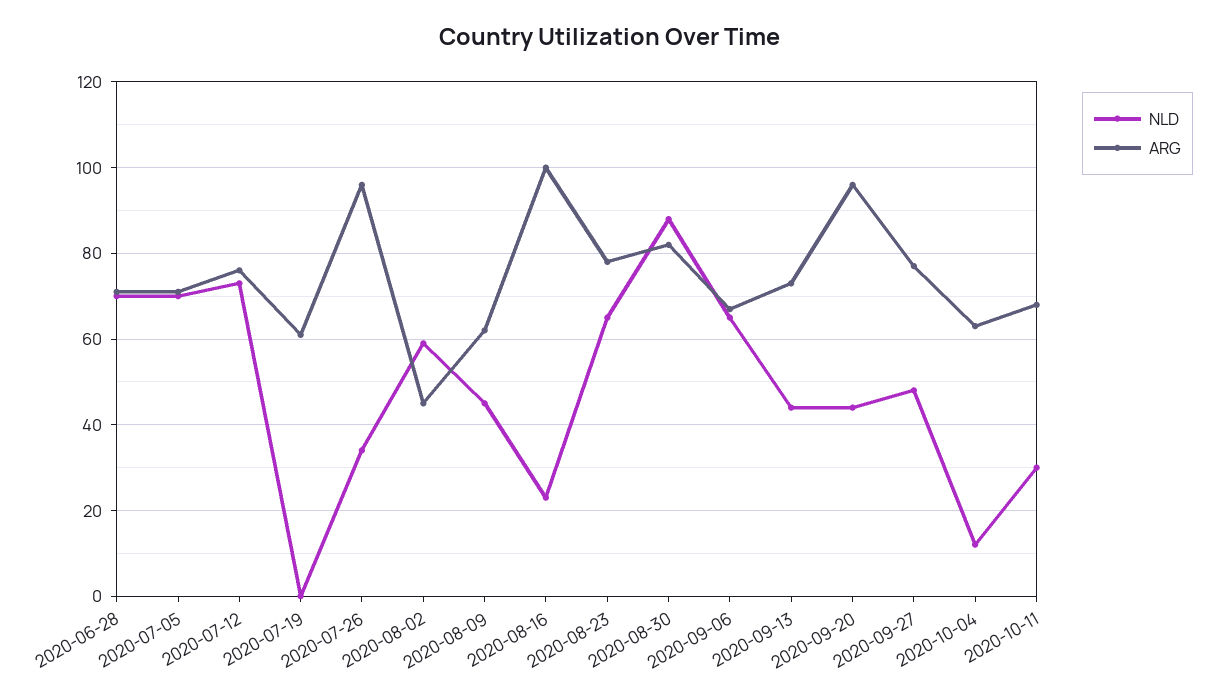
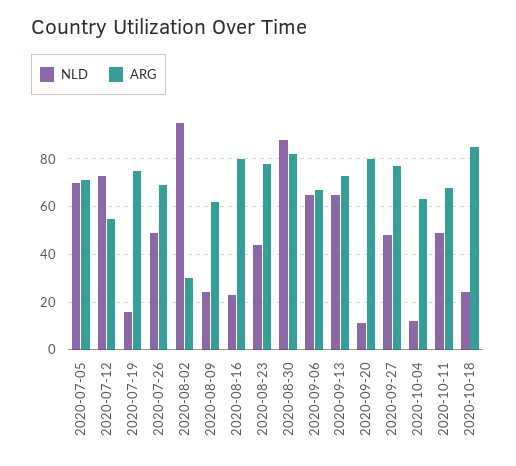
NLD, 2020-06-28: 70 -> none
ARG, 2020-06-28: 70 -> none
ARG, 2020-07-12: 75 -> 55
NLD, 2020-07-19: 0 -> 15
ARG, 2020-07-19: 60 -> 75
NLD, 2020-07-26: 35 -> 50
ARG, 2020-07-26: 95 -> 70
NLD, 2020-08-02: 60 -> 95
ARG, 2020-08-02: 45 -> 30
NLD, 2020-08-09: 45 -> 25
ARG, 2020-08-16: 100 -> 80
NLD, 2020-08-23: 65 -> 45
NLD, 2020-09-13: 45 -> 65
NLD, 2020-09-20: 45 -> 10
ARG, 2020-09-20: 95 -> 80
NLD, 2020-10-11: 30 -> 50
NLD, 2020-10-18: none -> 25
ARG, 2020-10-18: none -> 85

